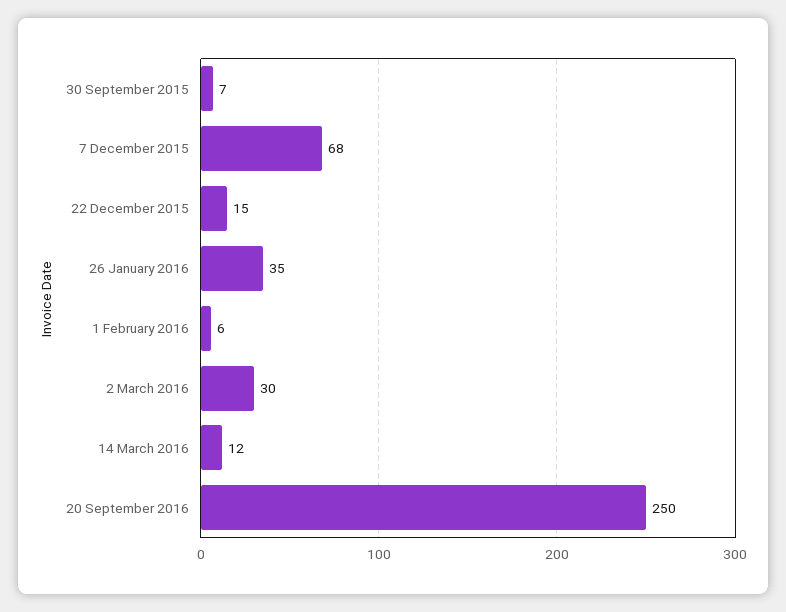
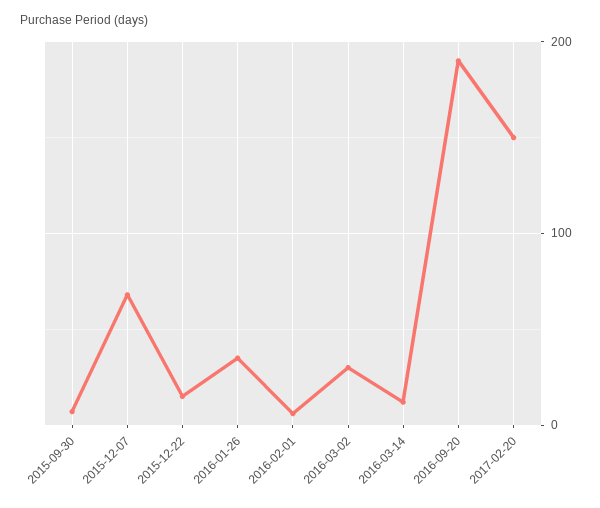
20 September 2016: 250 -> 190
2017-02-20: none -> 150

